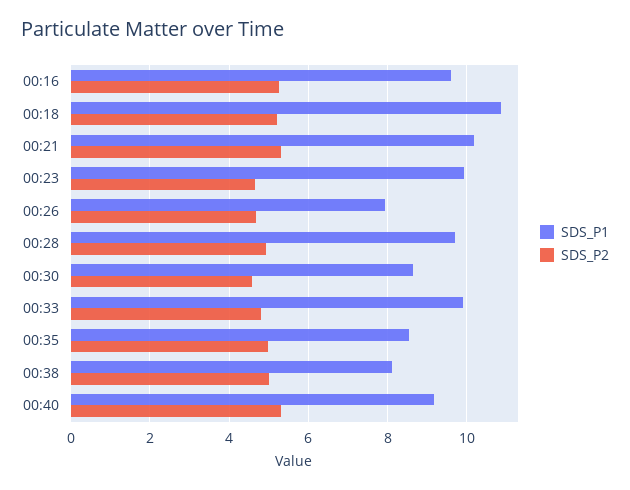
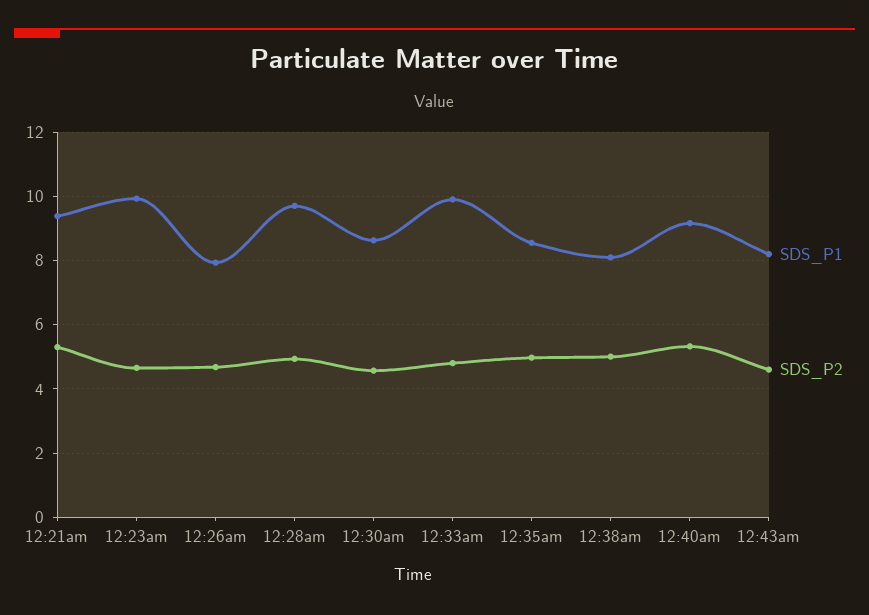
SDS_P1, 00:16: 9.6 -> none
SDS_P2, 00:16: 5.2 -> none
SDS_P1, 00:18: 10.8 -> none
SDS_P2, 00:18: 5.2 -> none
SDS_P1, 00:21: 10.2 -> 9.4
SDS_P1, 12:43am: none -> 8.2
SDS_P2, 12:43am: none -> 4.6

